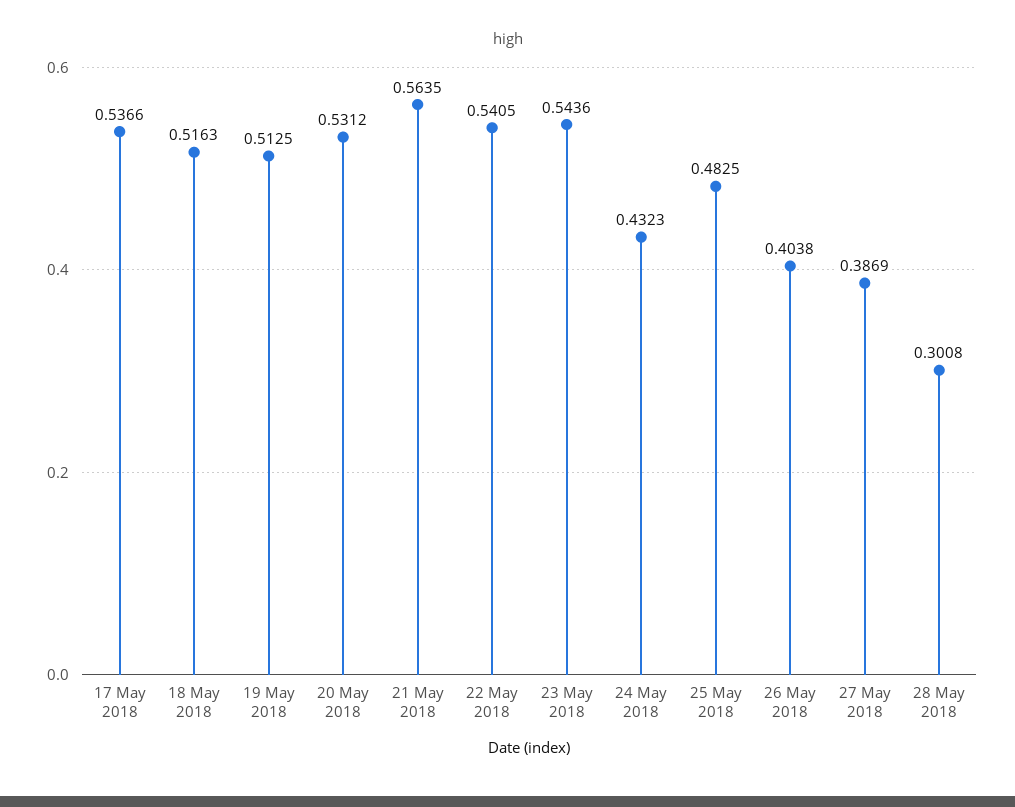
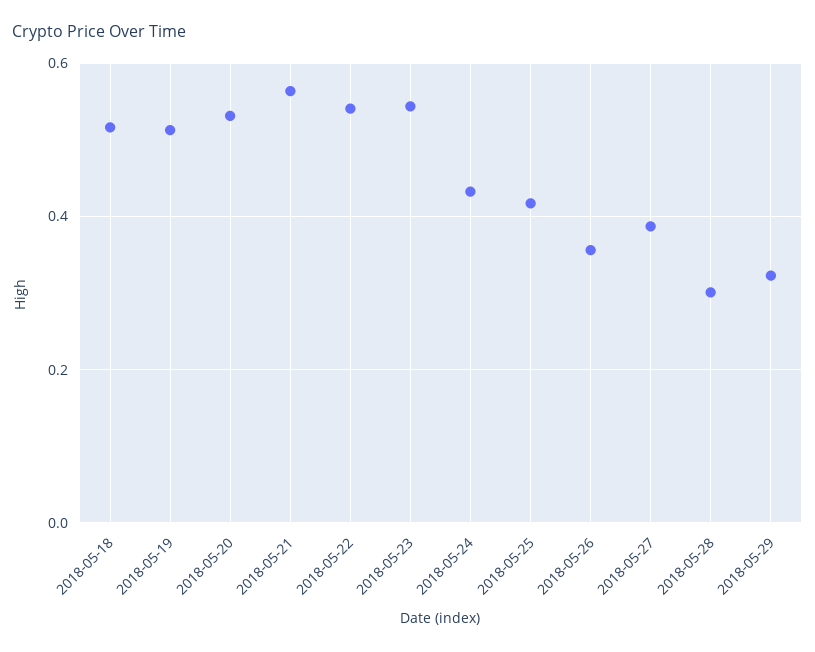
17 May 2018: 0.5366 -> none
25 May 2018: 0.4825 -> 0.42
26 May 2018: 0.4038 -> 0.36
2018-05-29: none -> 0.32

